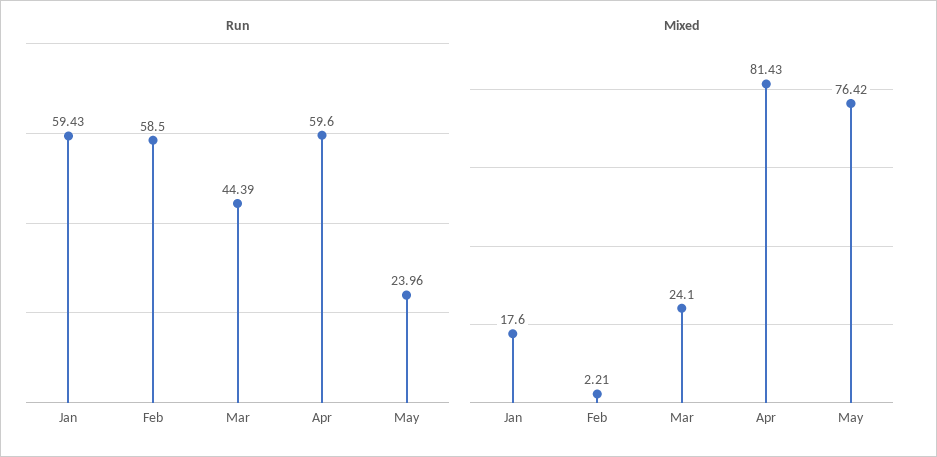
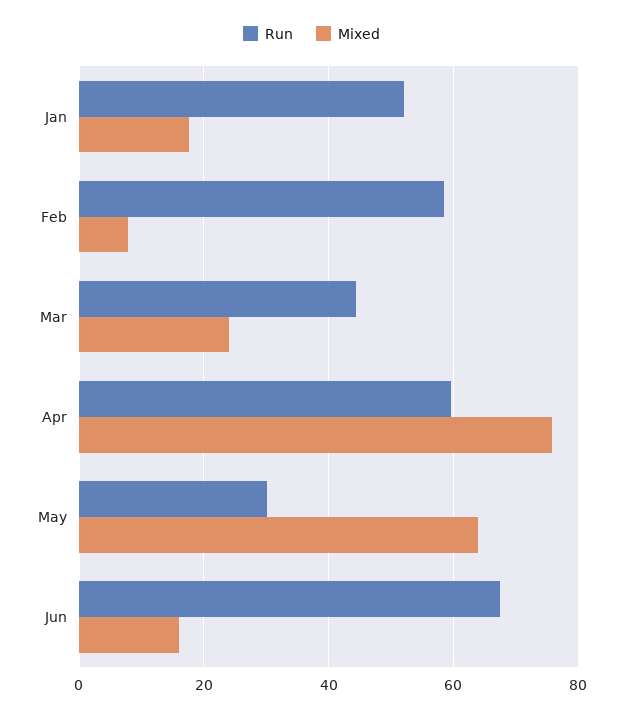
Run, Jan: 59.43 -> 52
Run, May: 23.96 -> 30
Mixed, Feb: 2.21 -> 8
Mixed, Apr: 81.43 -> 76
Mixed, May: 76.42 -> 64
Run, Jun: none -> 68
Mixed, Jun: none -> 16

